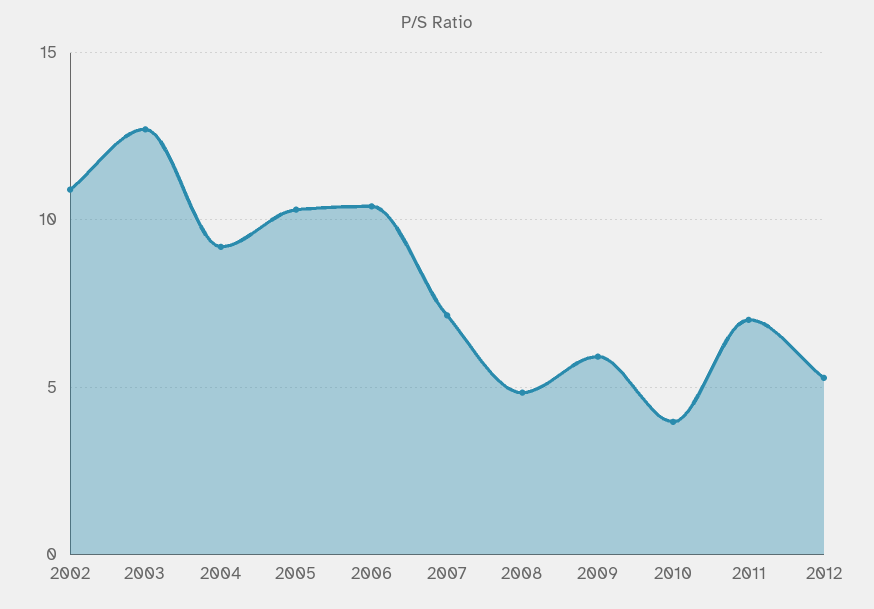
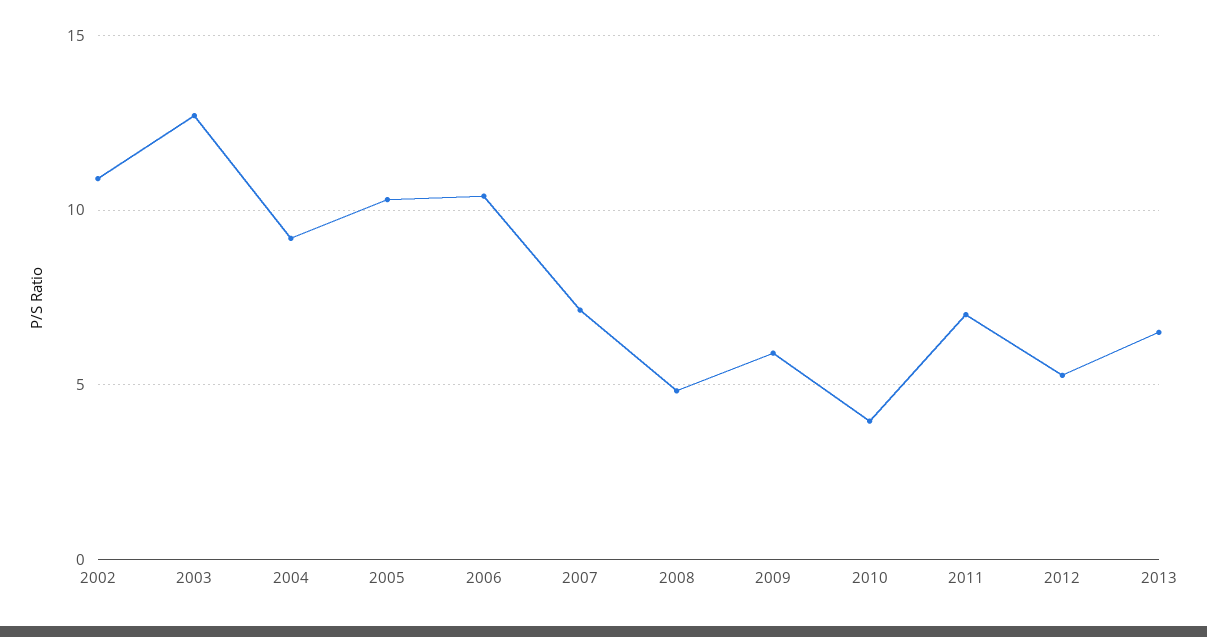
2013: none -> 6.5

